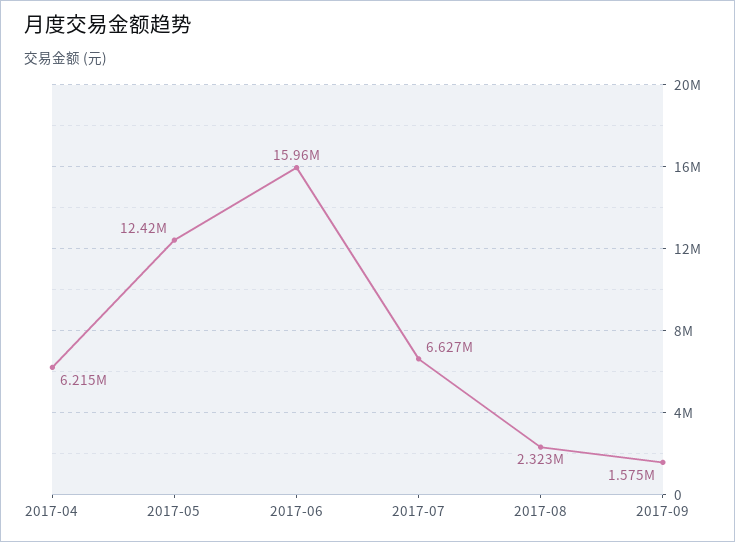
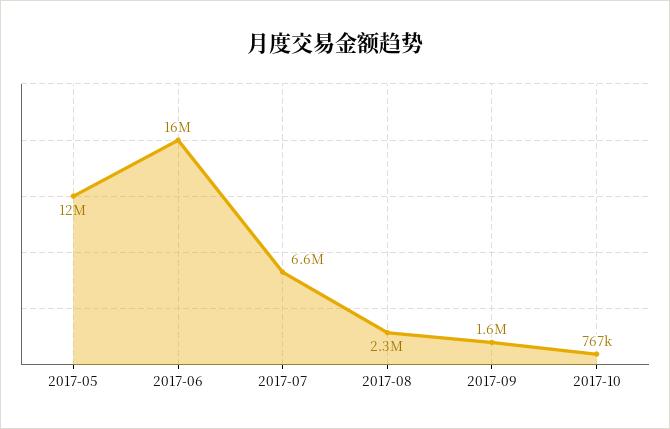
2017-04: 6215000 -> none
2017-10: none -> 767000

